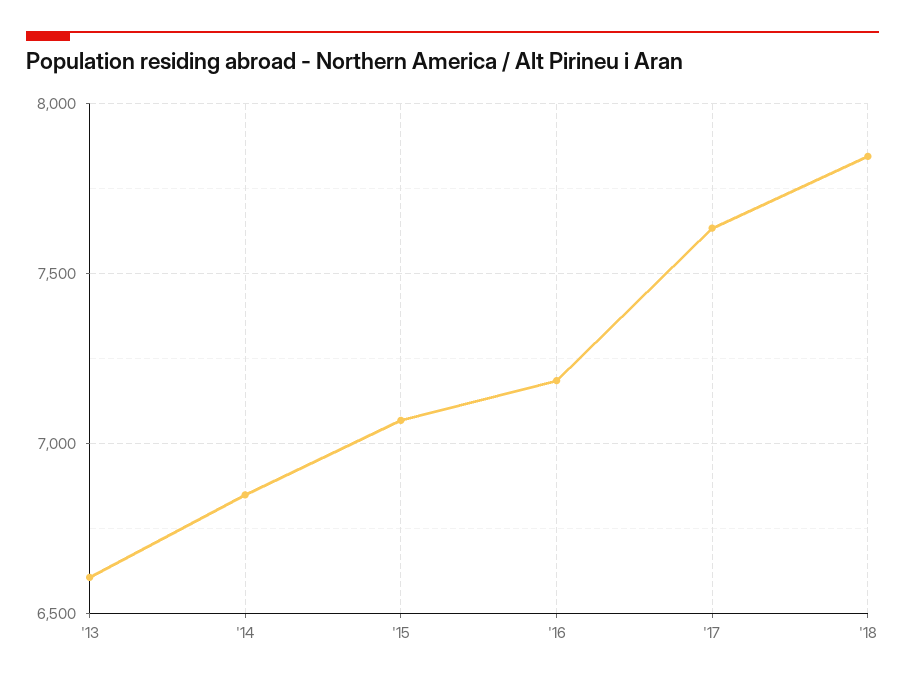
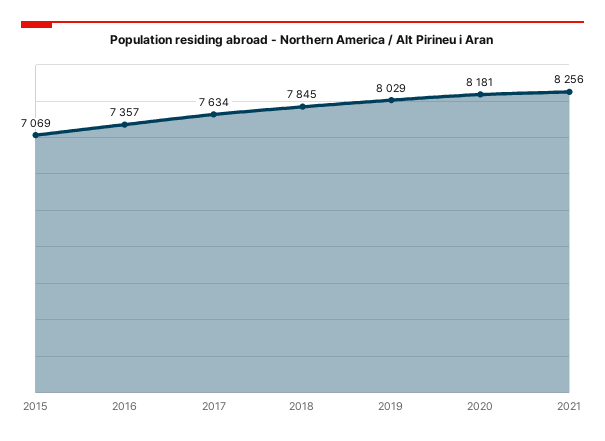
'13: 6600 -> none
'14: 6850 -> none
'16: 7200 -> 7357
2019: none -> 8029
2020: none -> 8181
2021: none -> 8256

